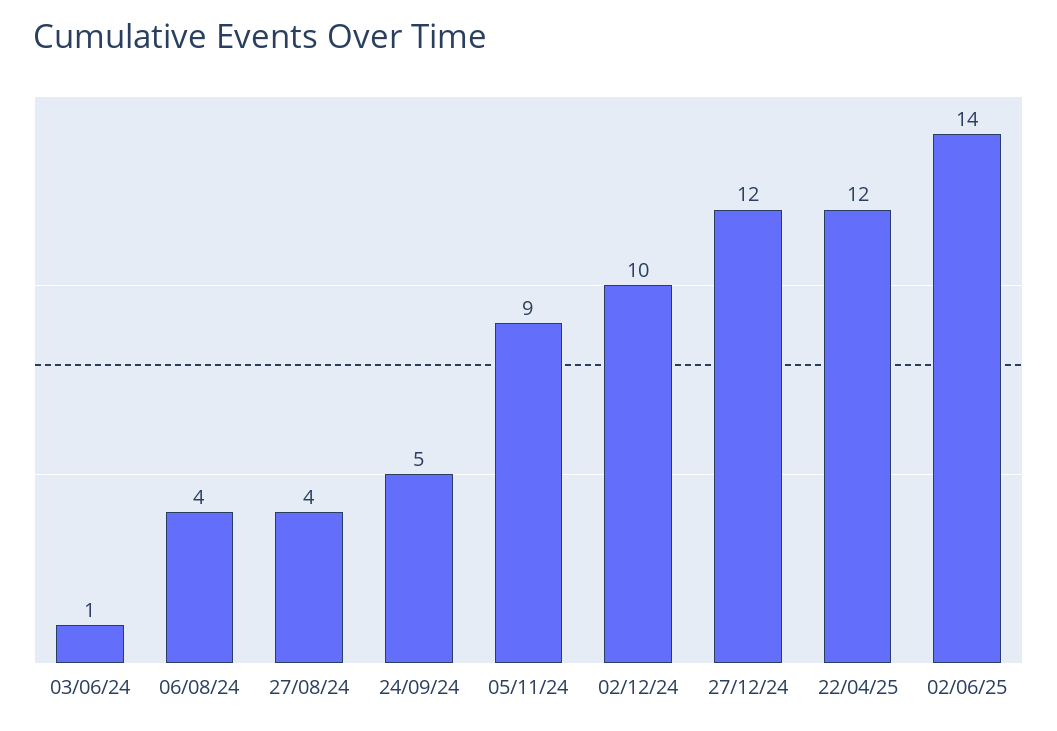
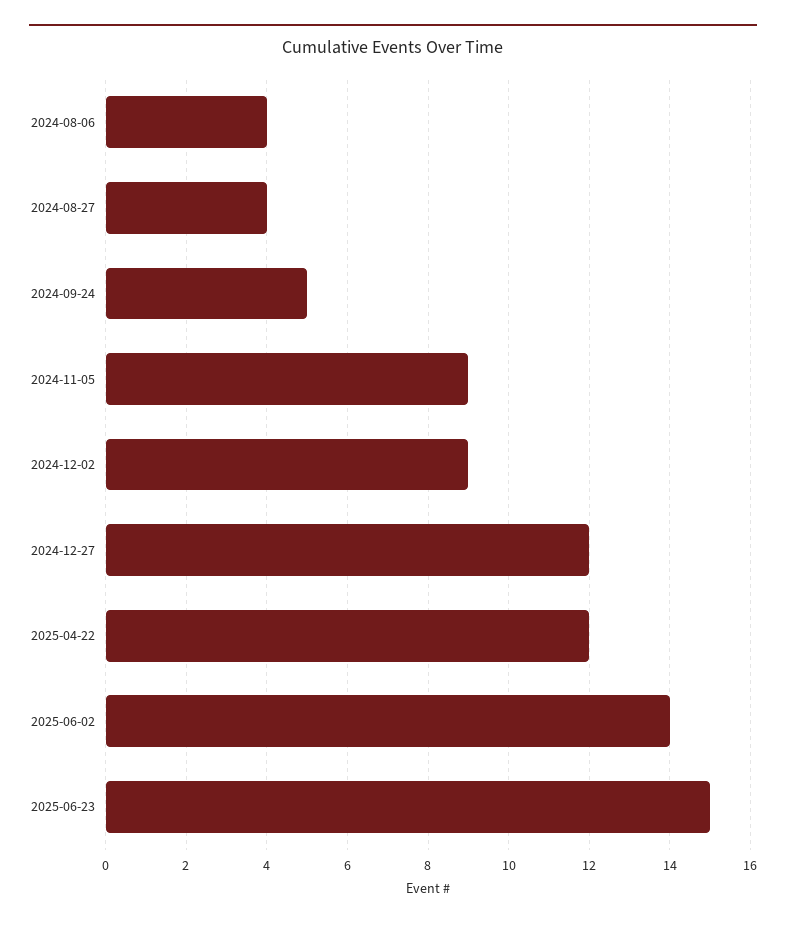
03/06/24: 1 -> none
02/12/24: 10 -> 9
2025-06-23: none -> 15

